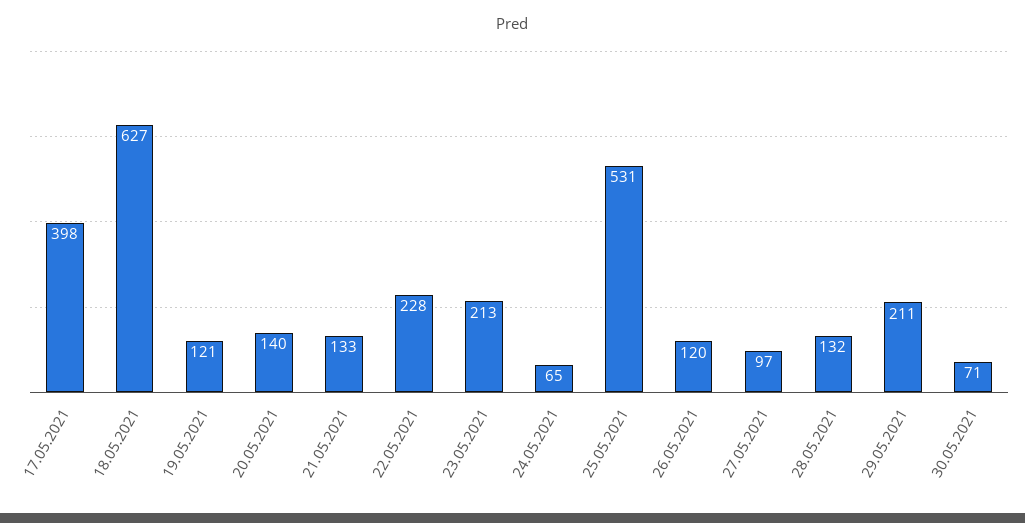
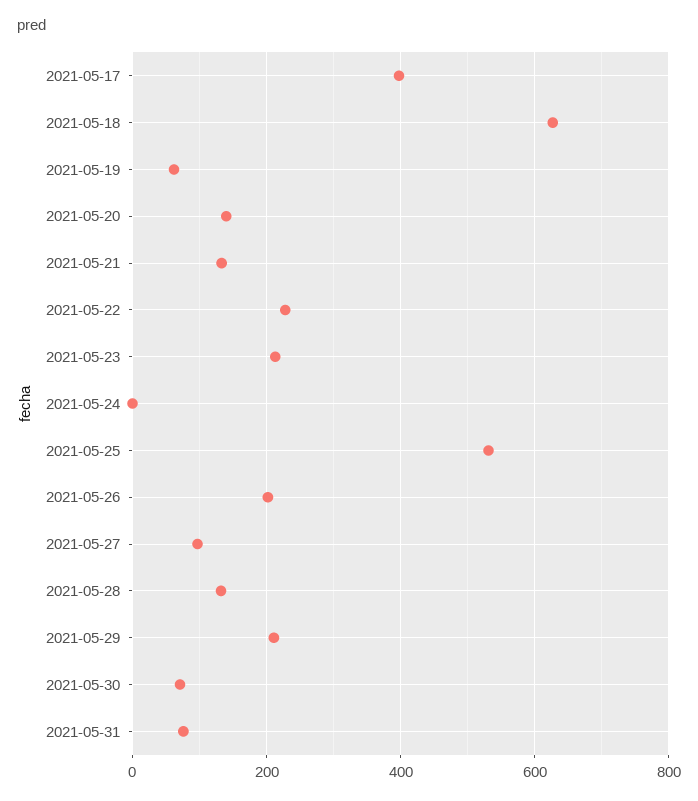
19.05.2021: 121 -> 60
24.05.2021: 65 -> 0
26.05.2021: 120 -> 200
2021-05-31: none -> 80

